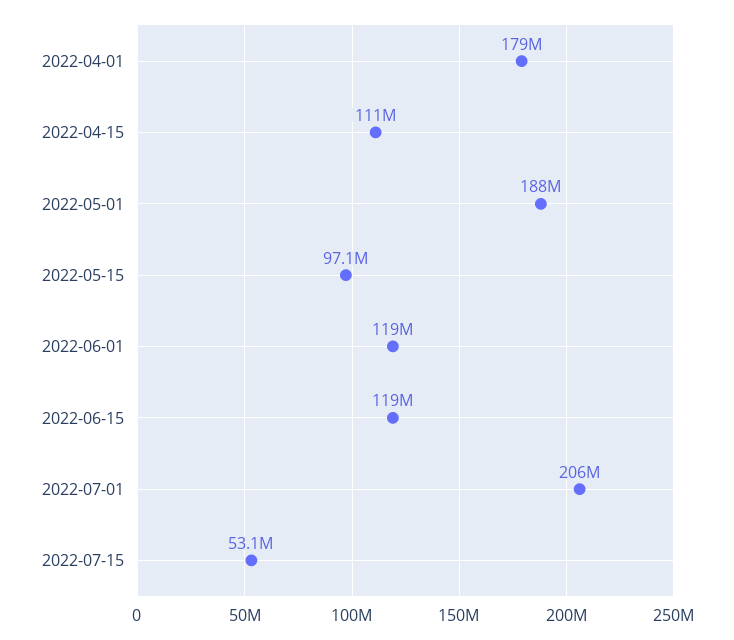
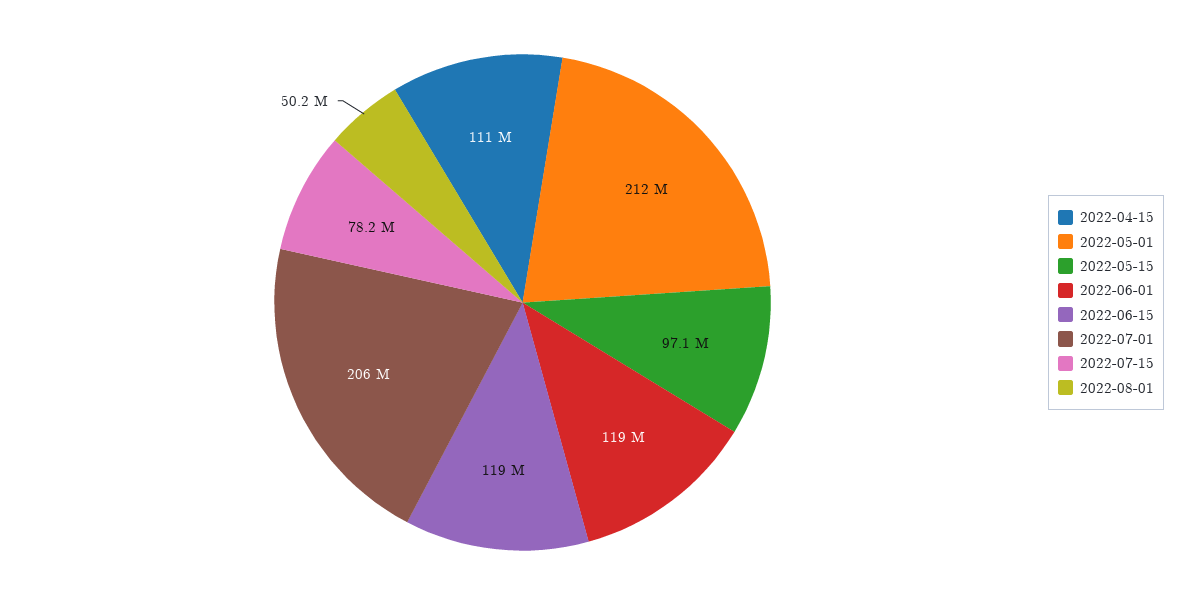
2022-04-01: 179000000 -> none
2022-05-01: 188000000 -> 212000000
2022-07-15: 53100000 -> 78200000
2022-08-01: none -> 50200000

